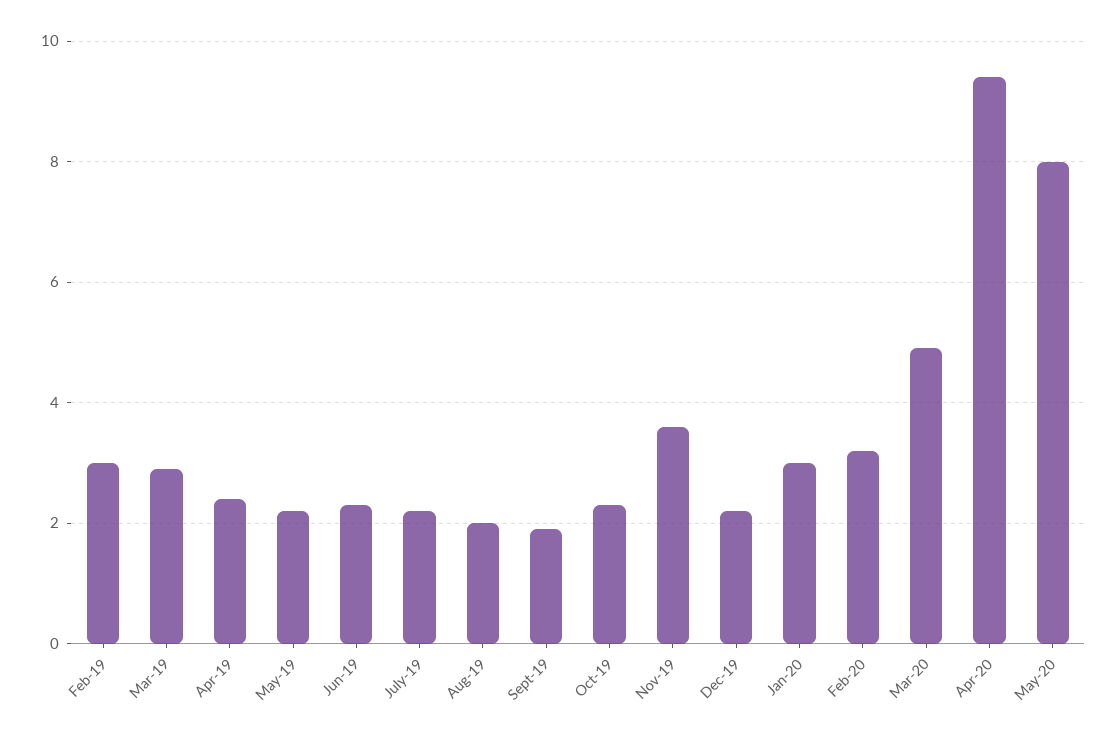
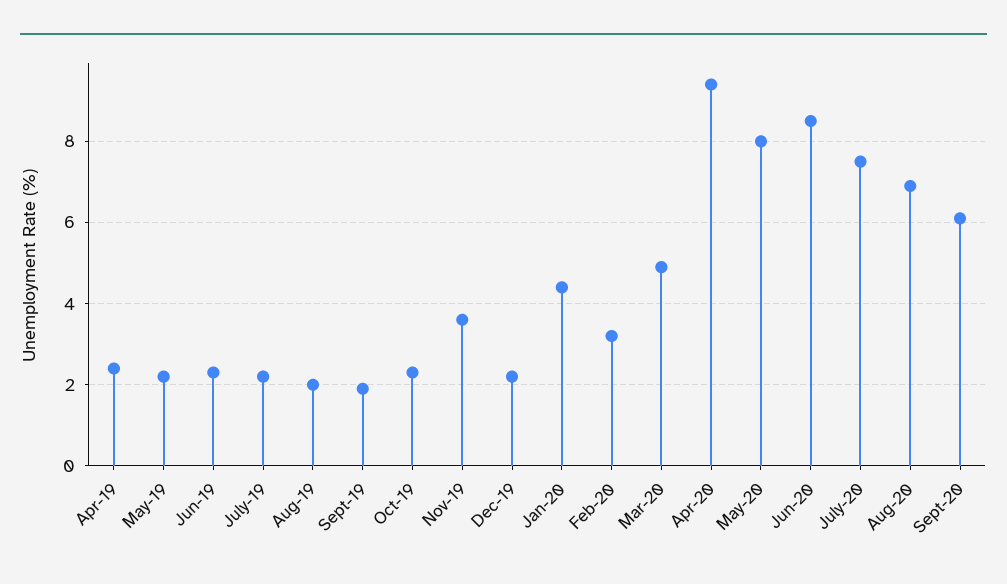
Feb-19: 3 -> none
Mar-19: 3 -> none
Jan-20: 3 -> 4.5
Jun-20: none -> 8.5
July-20: none -> 7.5
Aug-20: none -> 7
Sept-20: none -> 6

